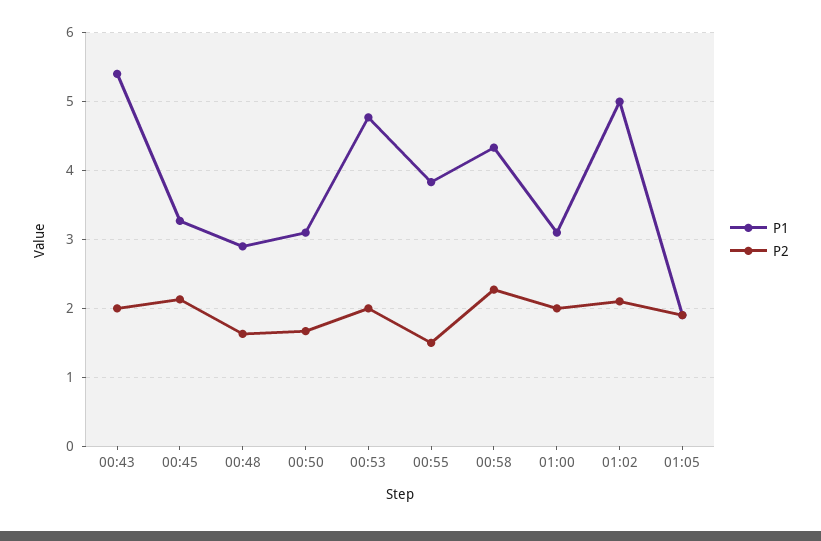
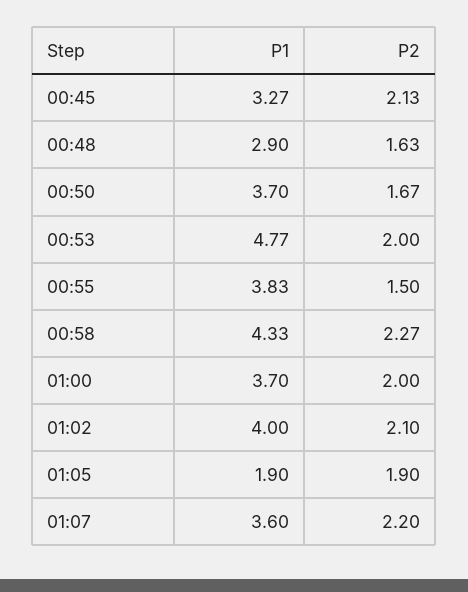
P1, 00:43: 5.4 -> none
P2, 00:43: 2 -> none
P1, 00:50: 3.1 -> 3.7
P1, 01:00: 3.1 -> 3.7
P1, 01:02: 5 -> 4
P1, 01:07: none -> 3.6
P2, 01:07: none -> 2.2

